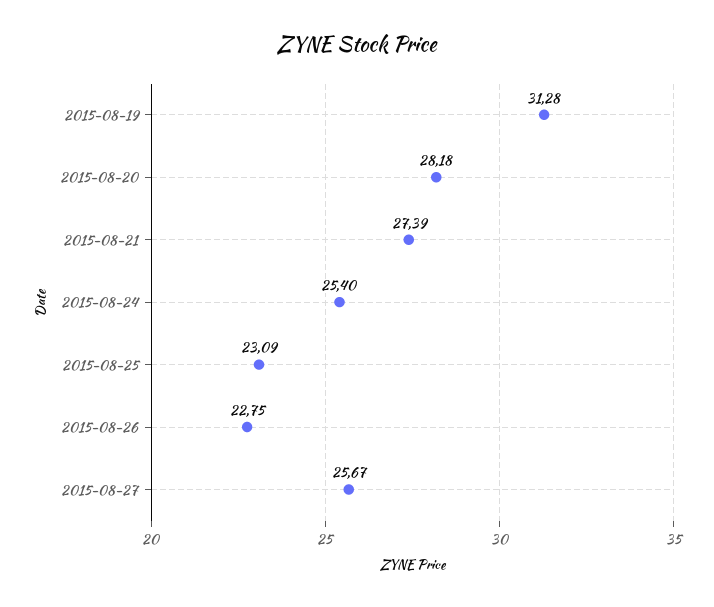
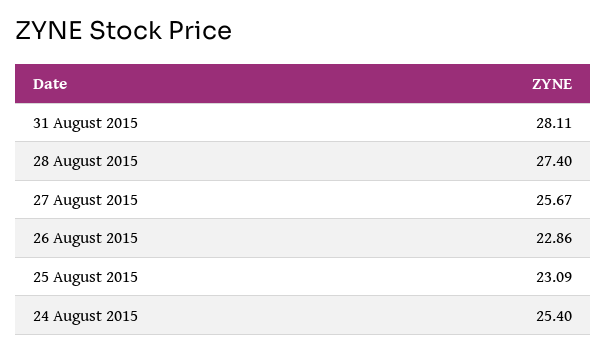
2015-08-19: 31.28 -> none
2015-08-20: 28.18 -> none
2015-08-21: 27.39 -> none
2015-08-26: 22.75 -> 22.86
31 August 2015: none -> 28.11
28 August 2015: none -> 27.4

